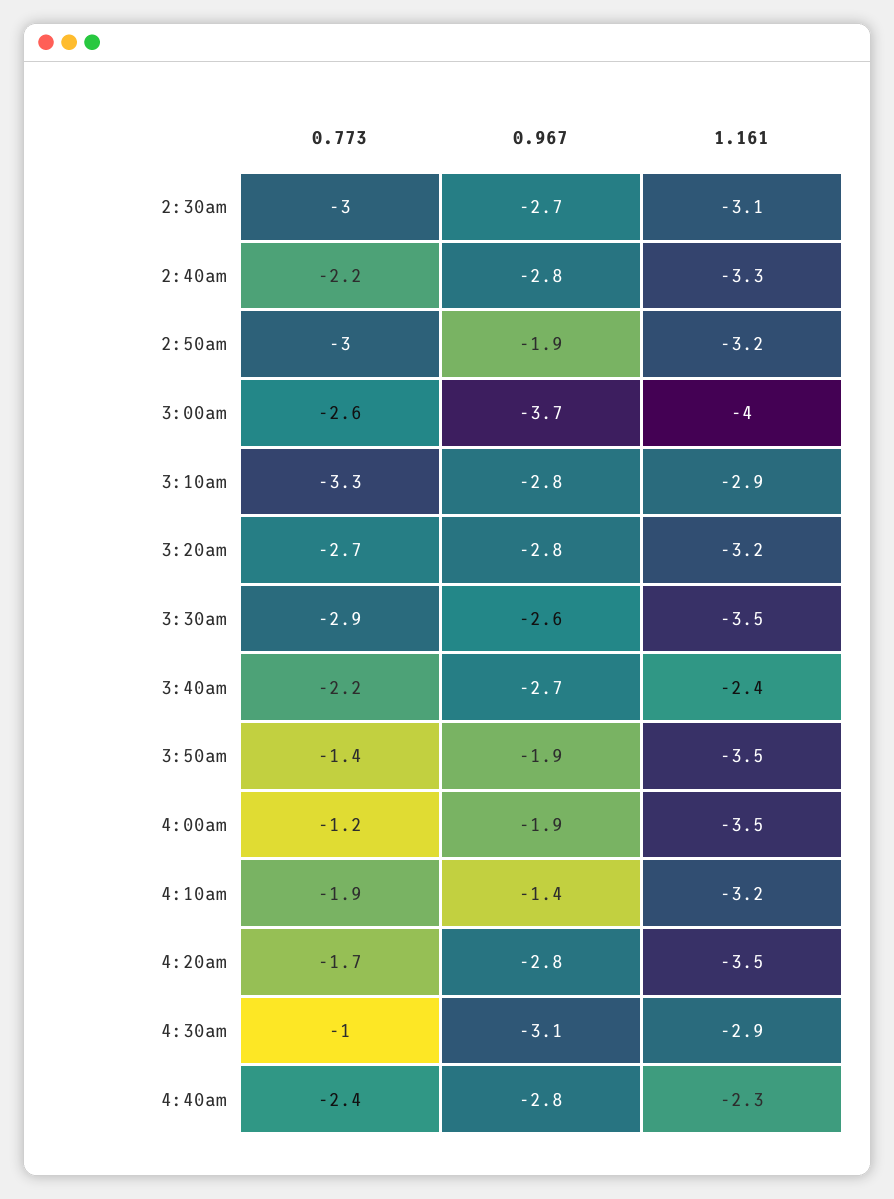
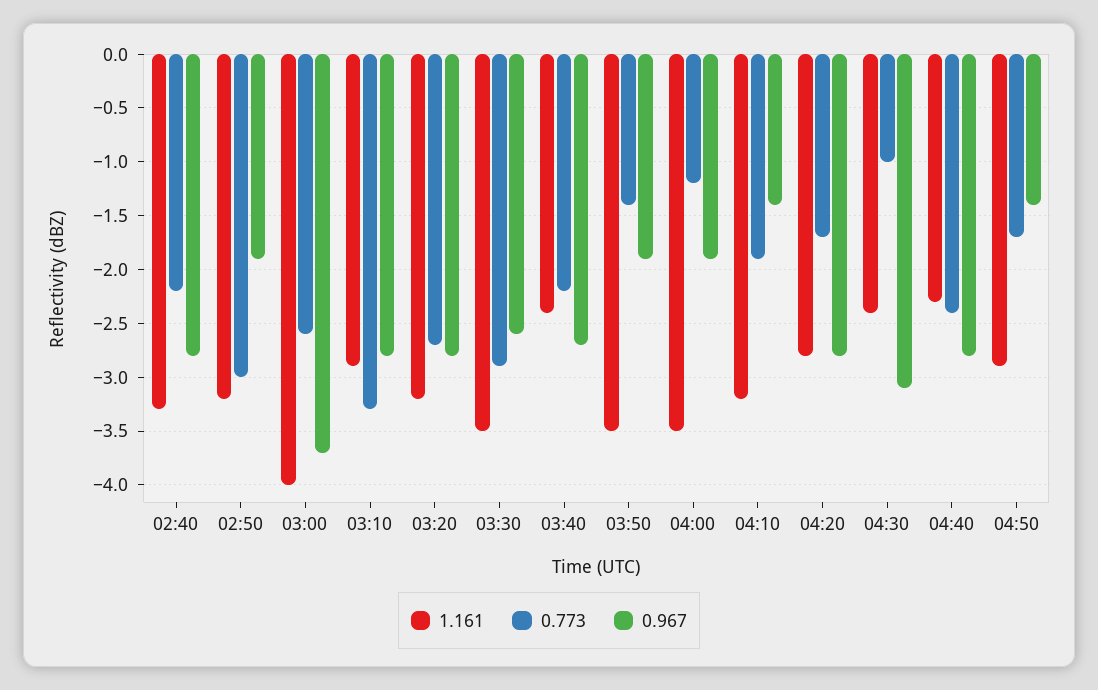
0.773, 2:30am: -3 -> none
0.967, 2:30am: -2.7 -> none
1.161, 2:30am: -3.1 -> none
1.161, 4:20am: -3.5 -> -2.8
1.161, 4:30am: -2.9 -> -2.4
1.161, 04:50: none -> -2.9
0.773, 04:50: none -> -1.7
0.967, 04:50: none -> -1.4

